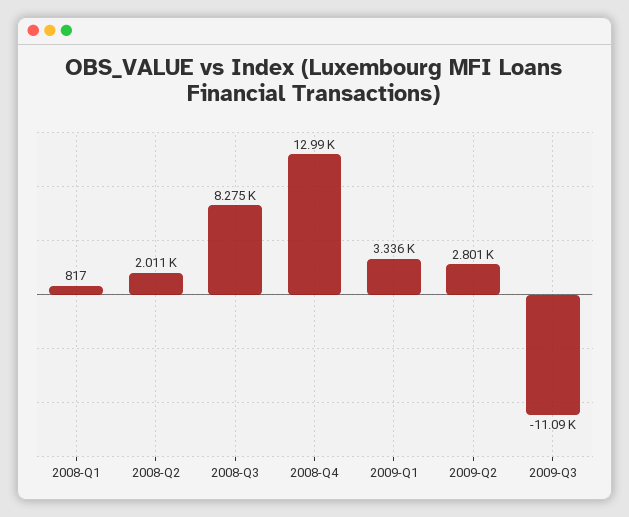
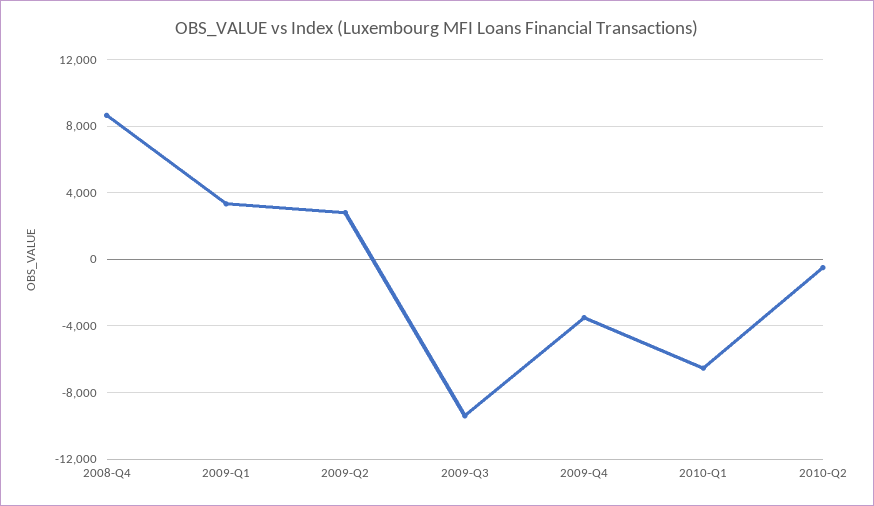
2008-Q1: 817 -> none
2008-Q2: 2011 -> none
2008-Q3: 8275 -> none
2008-Q4: 12990 -> 8500
2009-Q3: -11090 -> -9500
2009-Q4: none -> -3500
2010-Q1: none -> -6500
2010-Q2: none -> -500

